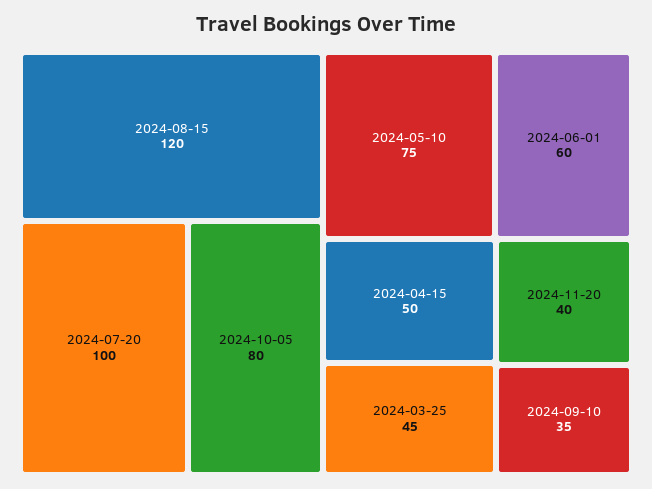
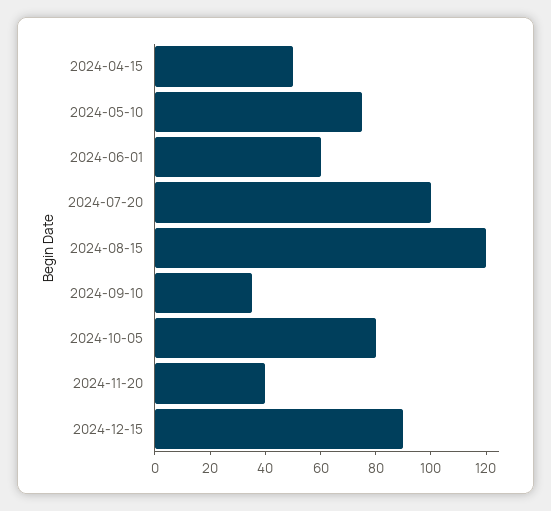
2024-03-25: 45 -> none
2024-12-15: none -> 90

